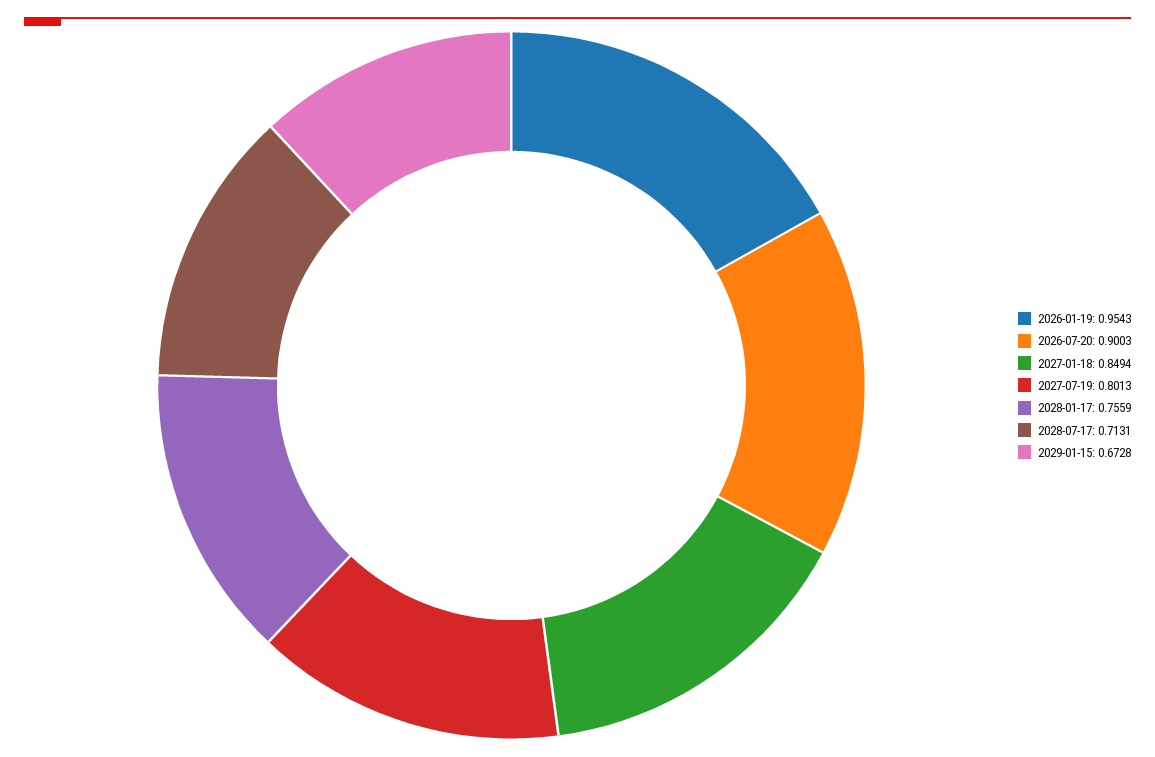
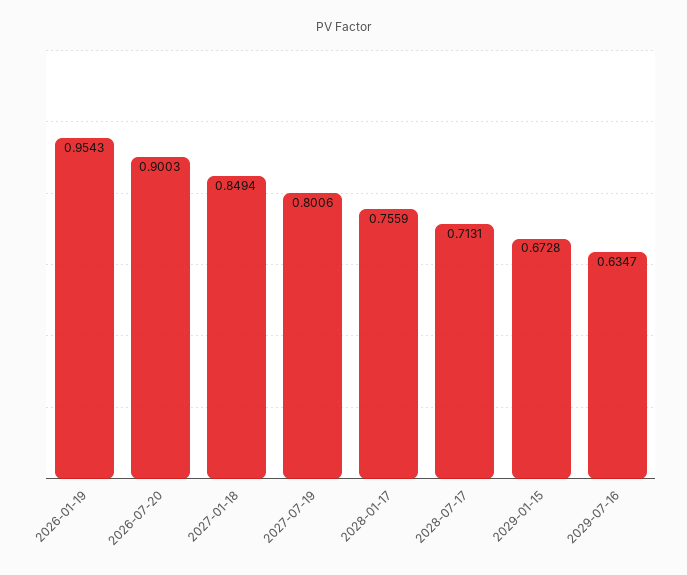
2027-07-19: 0.8013 -> 0.8006
2029-07-16: none -> 0.6347

